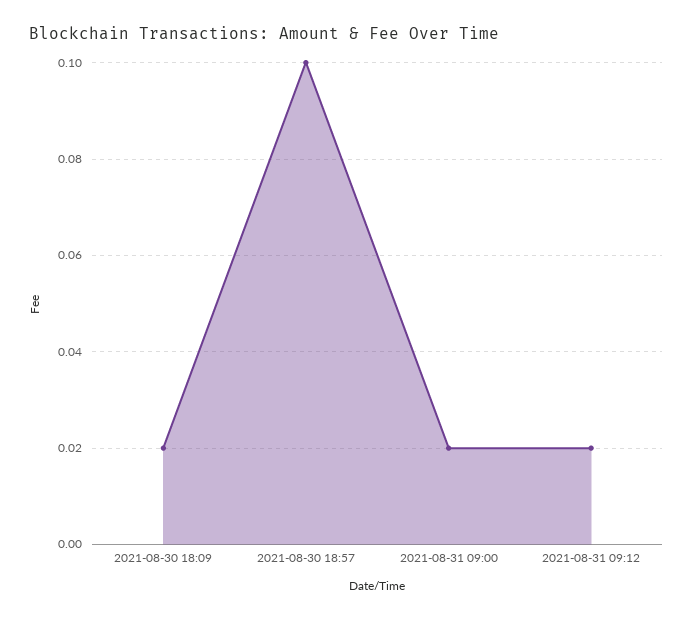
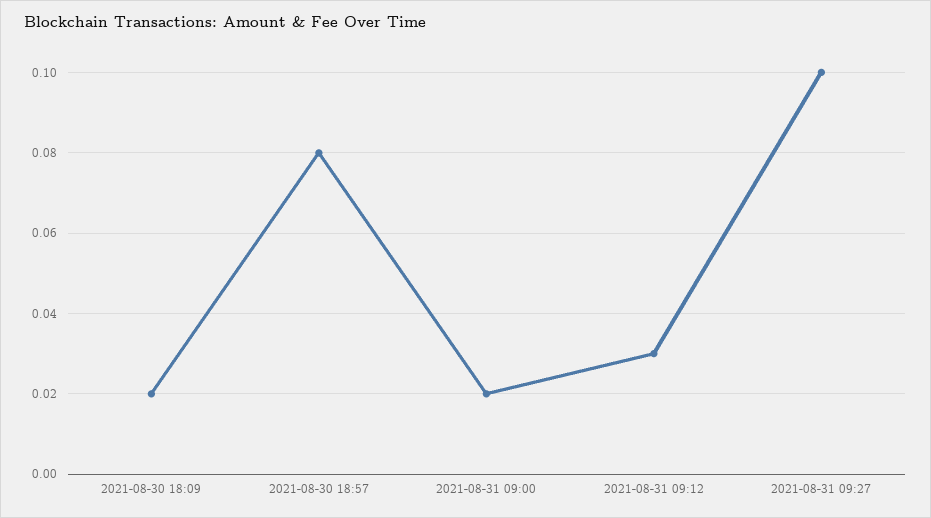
2021-08-30 18:57: 0.1 -> 0.08
2021-08-31 09:12: 0.02 -> 0.03
2021-08-31 09:27: none -> 0.1

